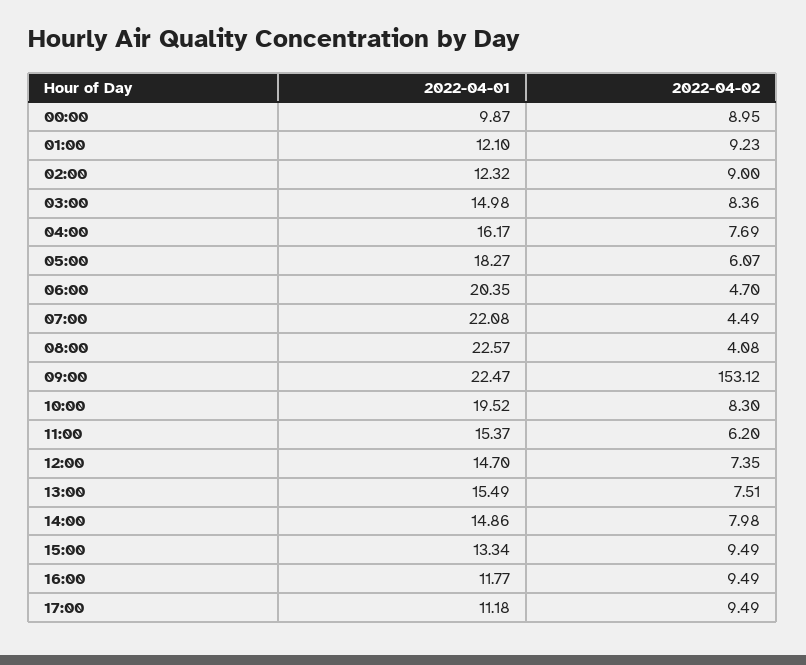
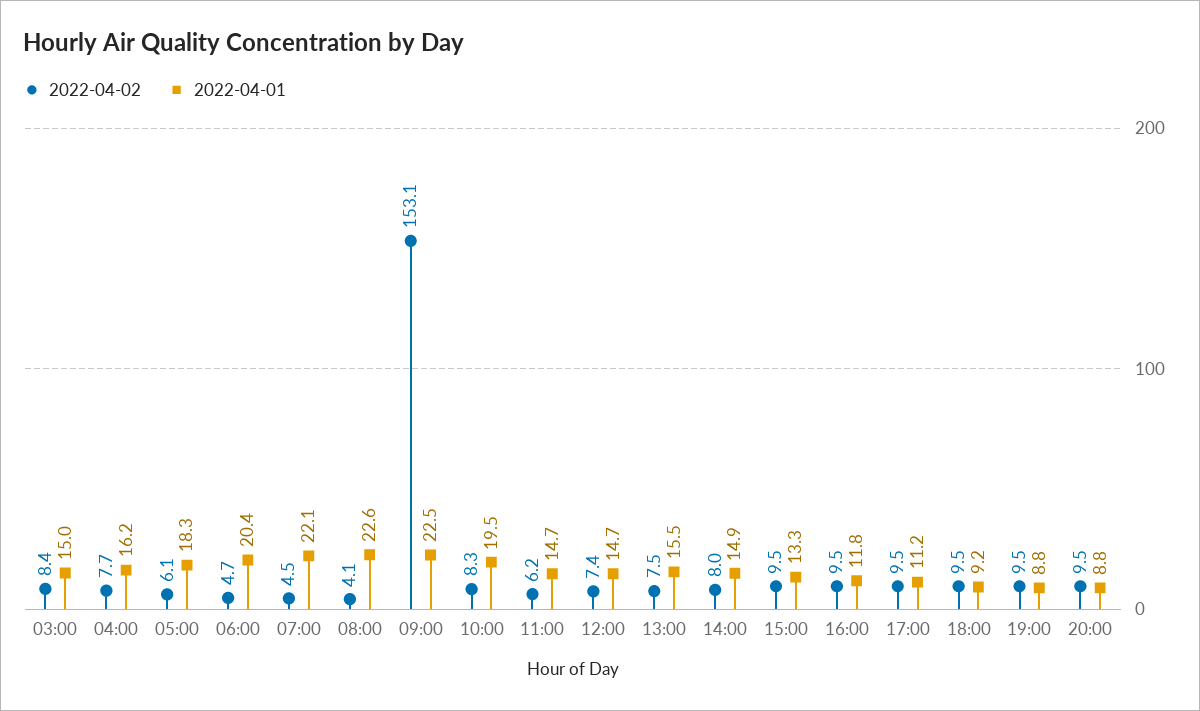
2022-04-01, 00:00: 9.87 -> none
2022-04-02, 00:00: 8.95 -> none
2022-04-01, 01:00: 12.1 -> none
2022-04-02, 01:00: 9.23 -> none
2022-04-01, 02:00: 12.32 -> none
2022-04-02, 02:00: 9 -> none
2022-04-01, 11:00: 15.37 -> 14.7
2022-04-02, 18:00: none -> 9.5
2022-04-01, 18:00: none -> 9.2
2022-04-02, 19:00: none -> 9.5
2022-04-01, 19:00: none -> 8.8
2022-04-02, 20:00: none -> 9.5
2022-04-01, 20:00: none -> 8.8

